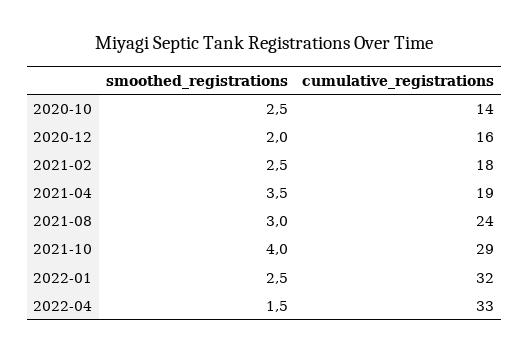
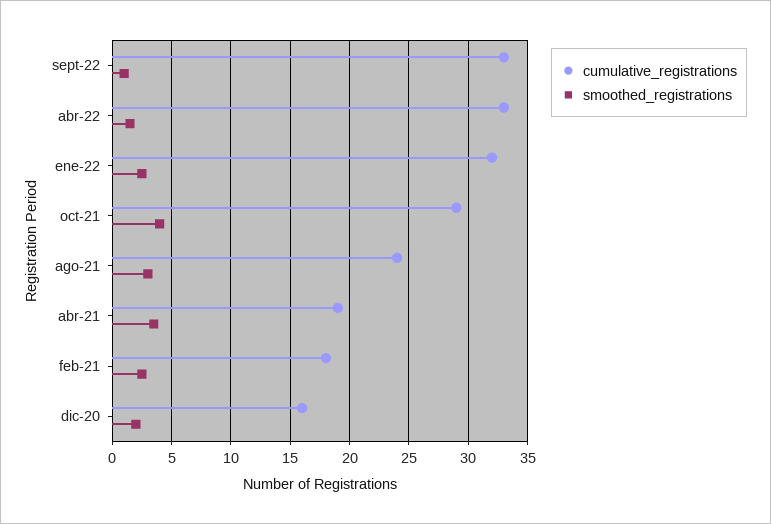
smoothed_registrations, 2020-10: 2.5 -> none
cumulative_registrations, 2020-10: 14 -> none
cumulative_registrations, sept-22: none -> 33
smoothed_registrations, sept-22: none -> 1

